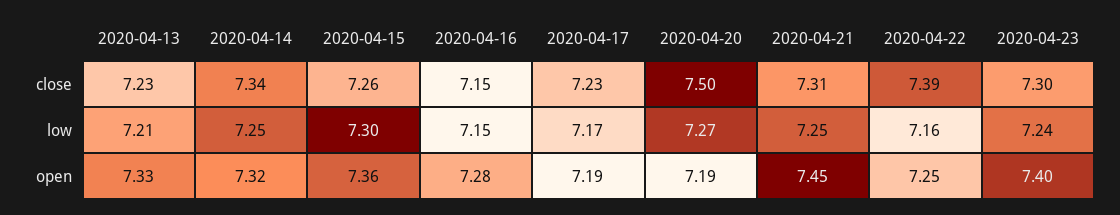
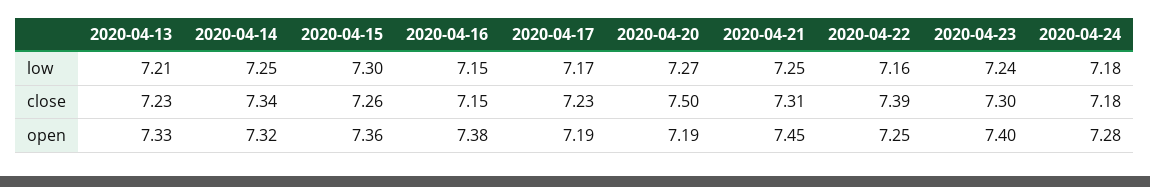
2020-04-16, open: 7.28 -> 7.38
2020-04-24, low: none -> 7.18
2020-04-24, close: none -> 7.18
2020-04-24, open: none -> 7.28

